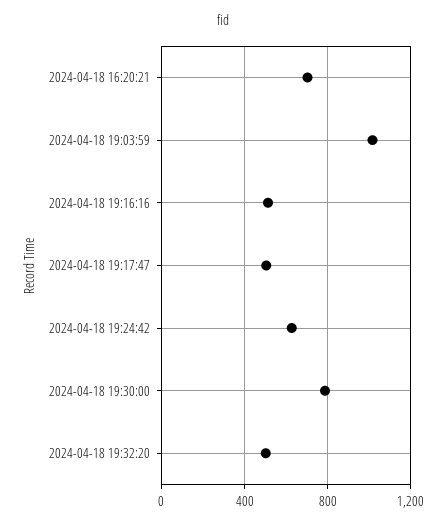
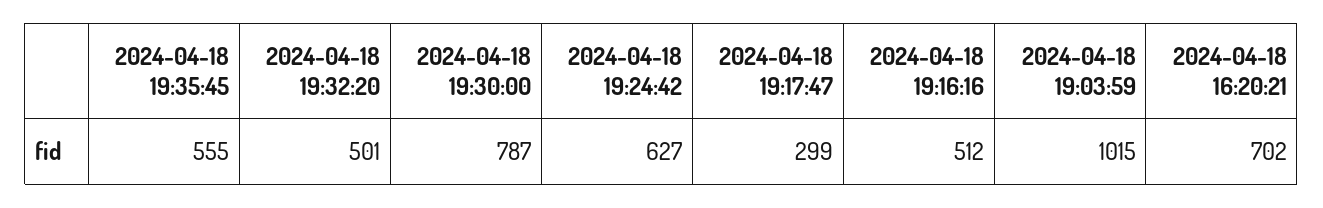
2024-04-18 19:17:47: 500 -> 299
2024-04-18 19:35:45: none -> 555

